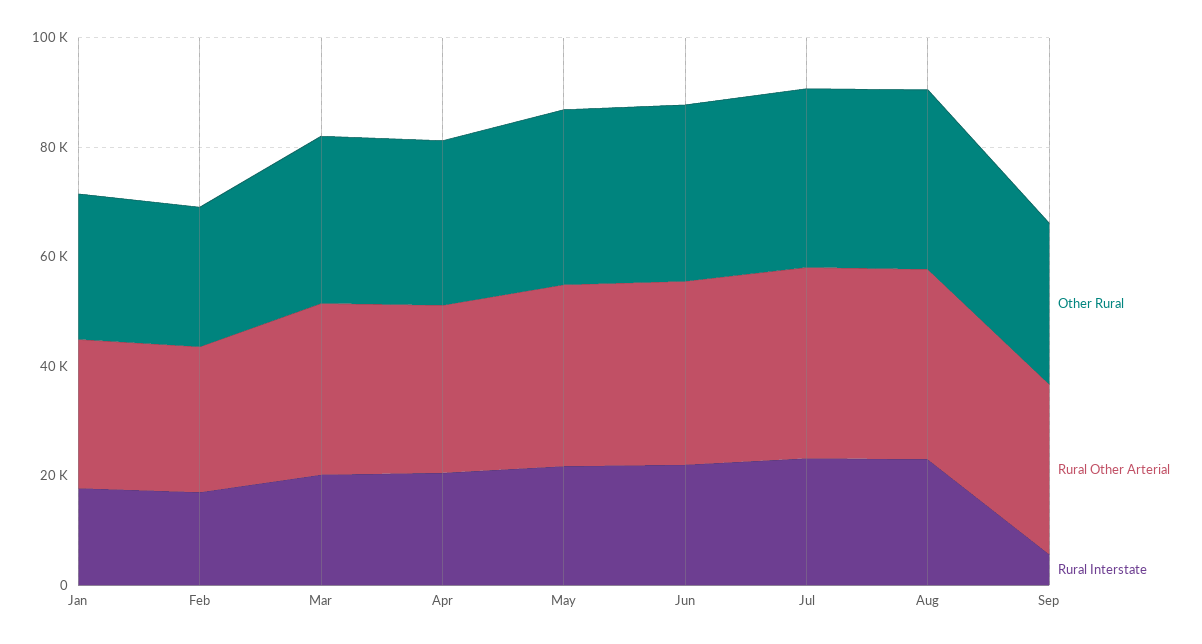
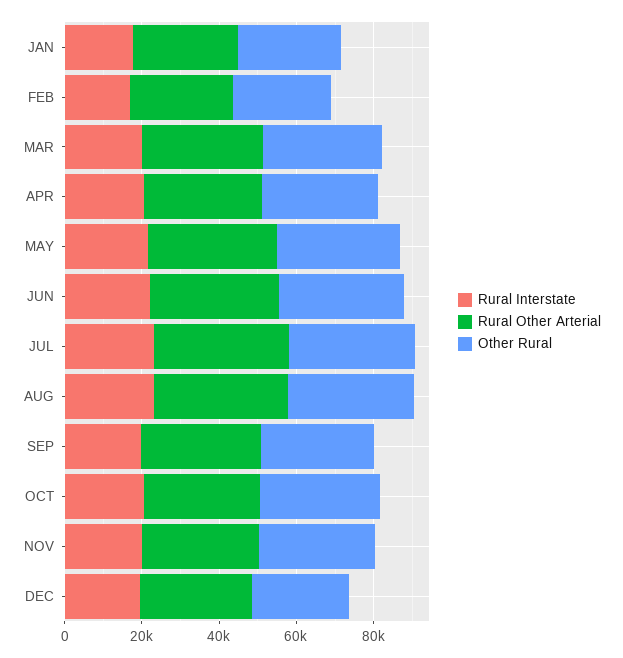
Rural Interstate, Sep: 5000 -> 20000
Rural Interstate, OCT: none -> 20000
Rural Other Arterial, OCT: none -> 30000
Other Rural, OCT: none -> 30000
Rural Interstate, NOV: none -> 20000
Rural Other Arterial, NOV: none -> 30000
Other Rural, NOV: none -> 30000
Rural Interstate, DEC: none -> 20000
Rural Other Arterial, DEC: none -> 30000
Other Rural, DEC: none -> 25000

